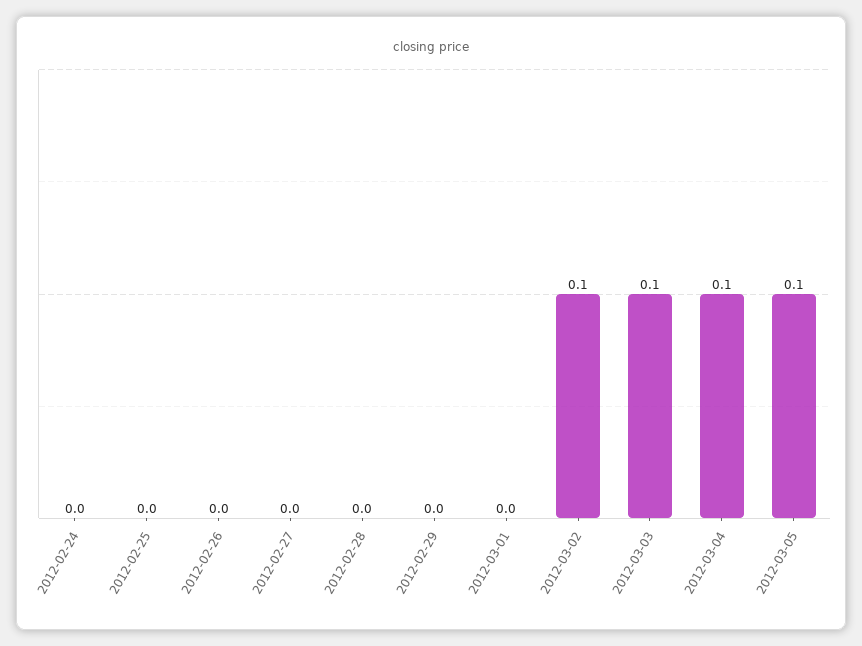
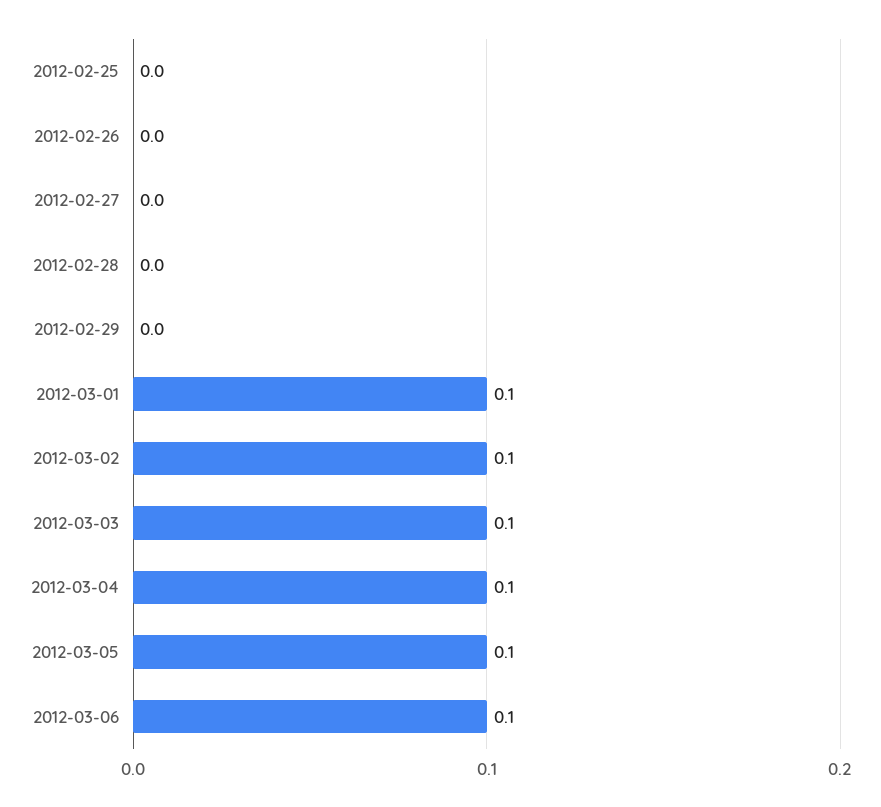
2012-02-24: 0 -> none
2012-03-01: 0 -> 0.1
2012-03-06: none -> 0.1

